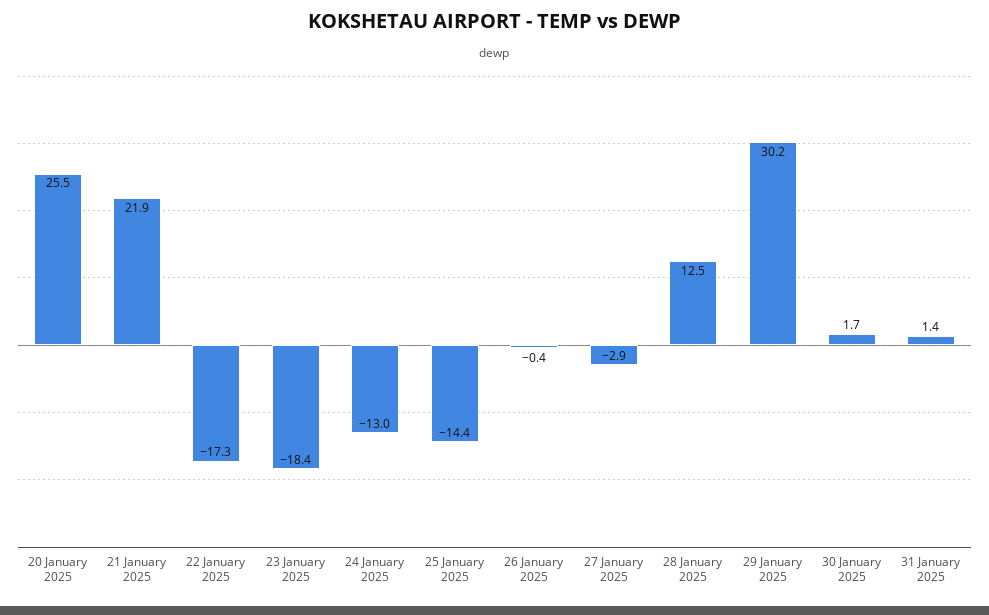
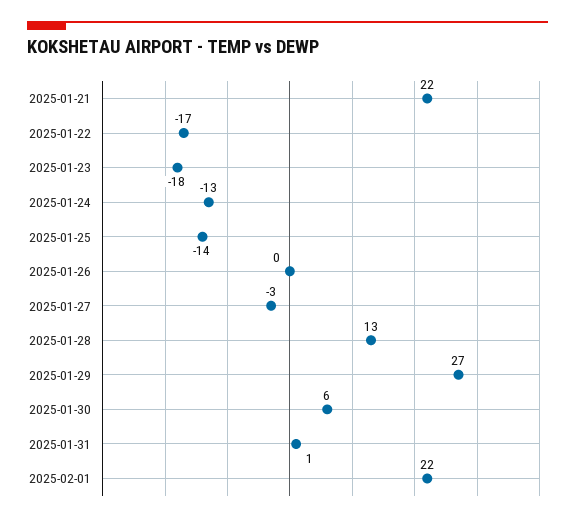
20 January 2025: 25.5 -> none
29 January 2025: 30.2 -> 27
30 January 2025: 1.7 -> 6
2025-02-01: none -> 22

